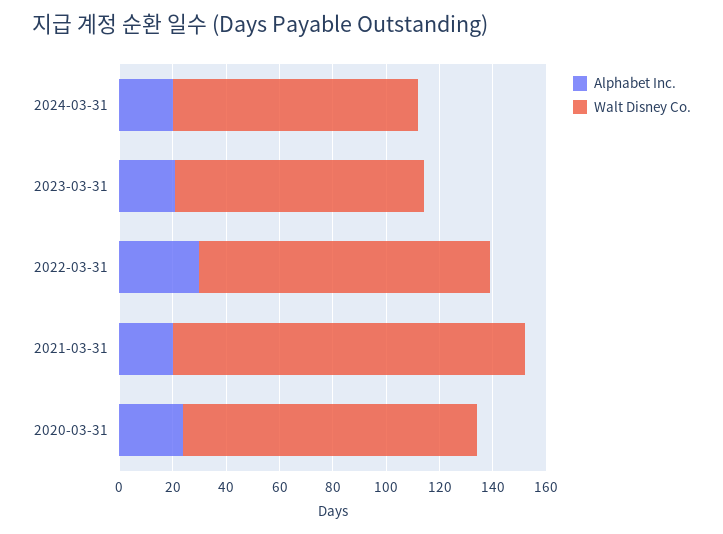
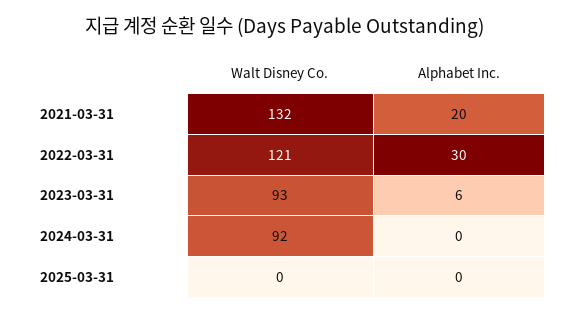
Alphabet Inc., 2024-03-31: 20 -> 0
Alphabet Inc., 2023-03-31: 20 -> 6
Walt Disney Co., 2022-03-31: 110 -> 121
Alphabet Inc., 2020-03-31: 25 -> none
Walt Disney Co., 2020-03-31: 110 -> none
Walt Disney Co., 2025-03-31: none -> 0
Alphabet Inc., 2025-03-31: none -> 0

